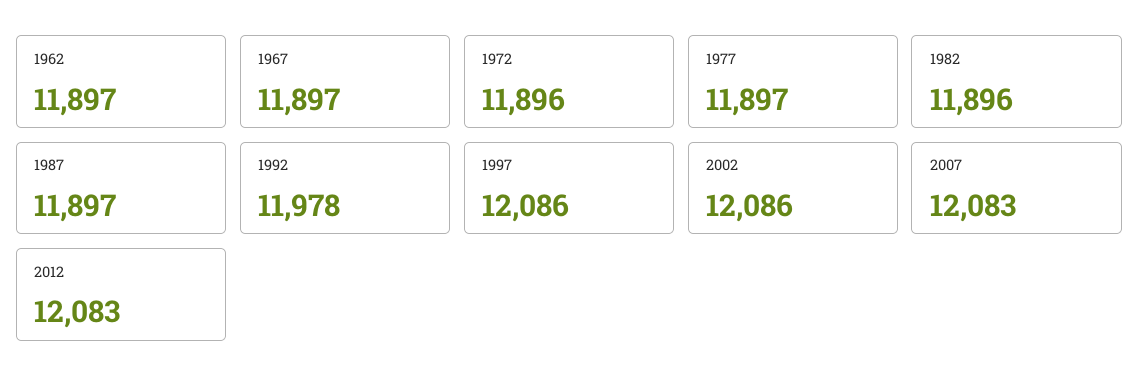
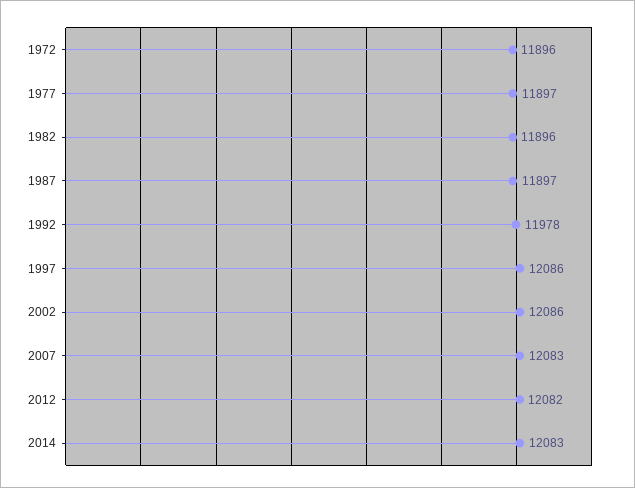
1962: 11897 -> none
1967: 11897 -> none
2012: 12083 -> 12082
2014: none -> 12083

